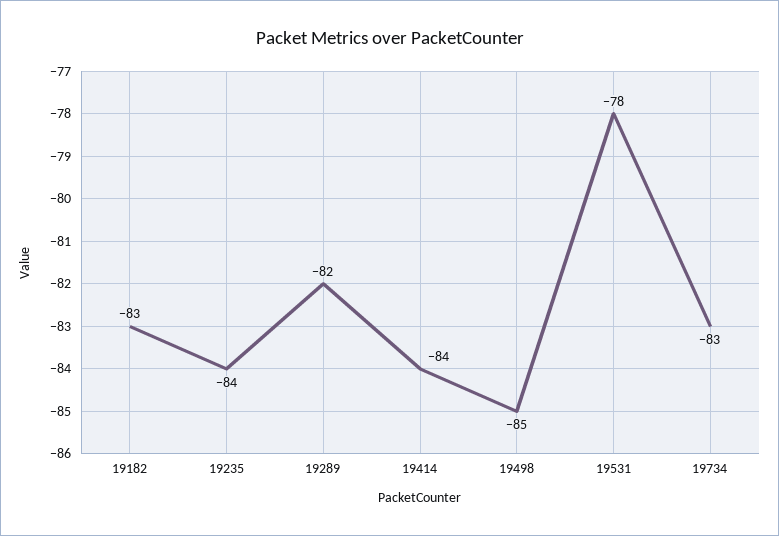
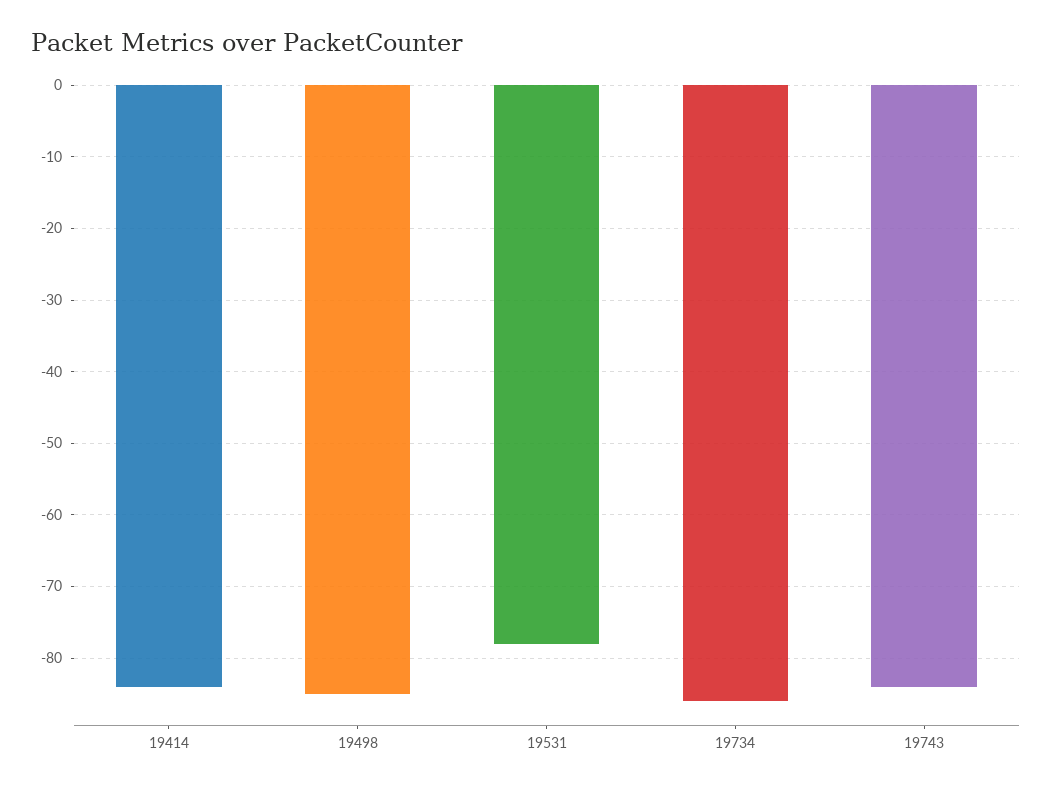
19182: -83 -> none
19235: -84 -> none
19289: -82 -> none
19734: -83 -> -86
19743: none -> -84

